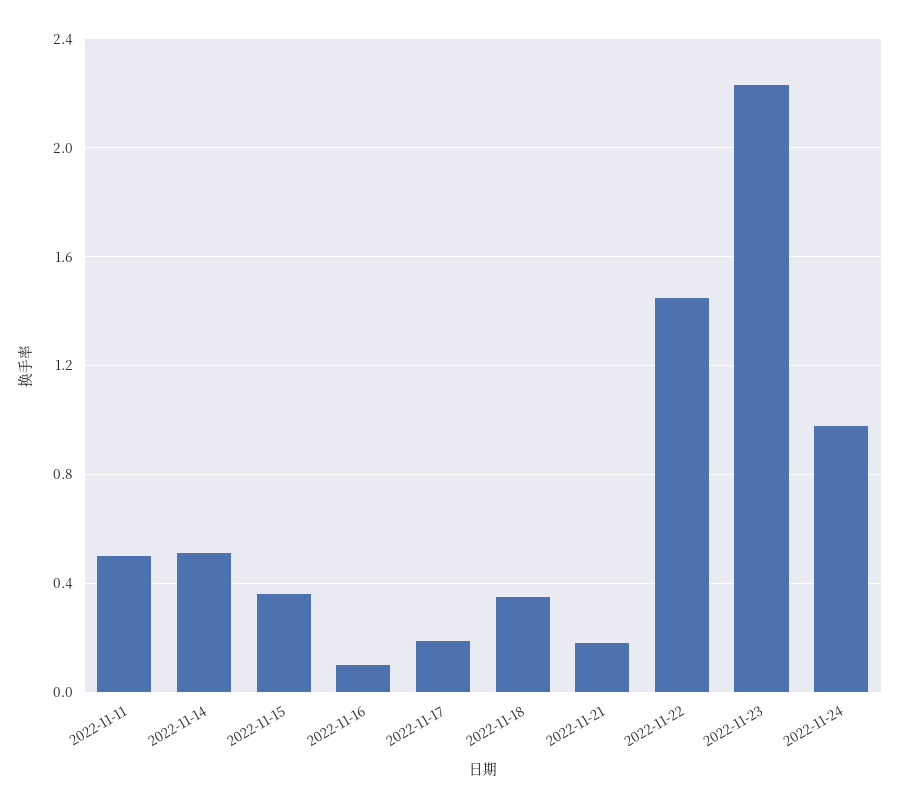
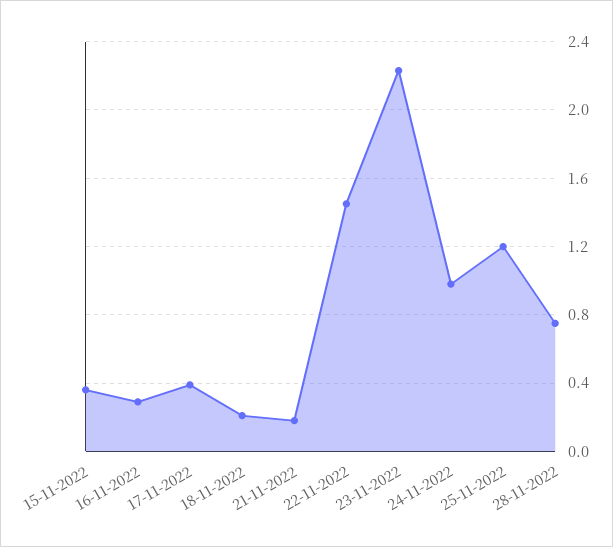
2022-11-11: 0.5 -> none
2022-11-14: 0.5 -> none
2022-11-16: 0.1 -> 0.3
2022-11-17: 0.2 -> 0.4
2022-11-18: 0.35 -> 0.2
25-11-2022: none -> 1.2
28-11-2022: none -> 0.75

